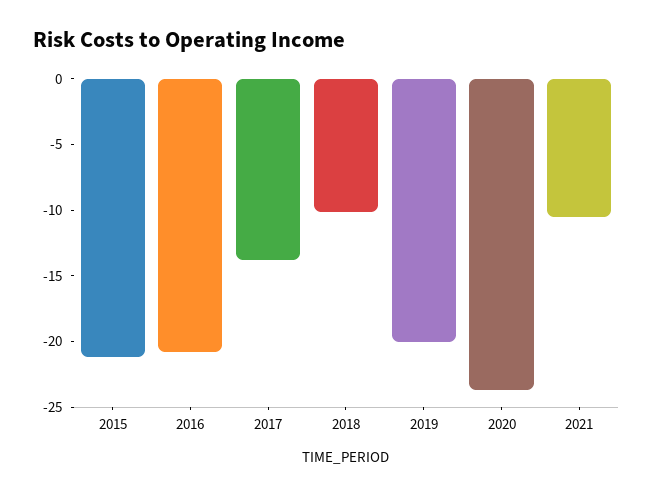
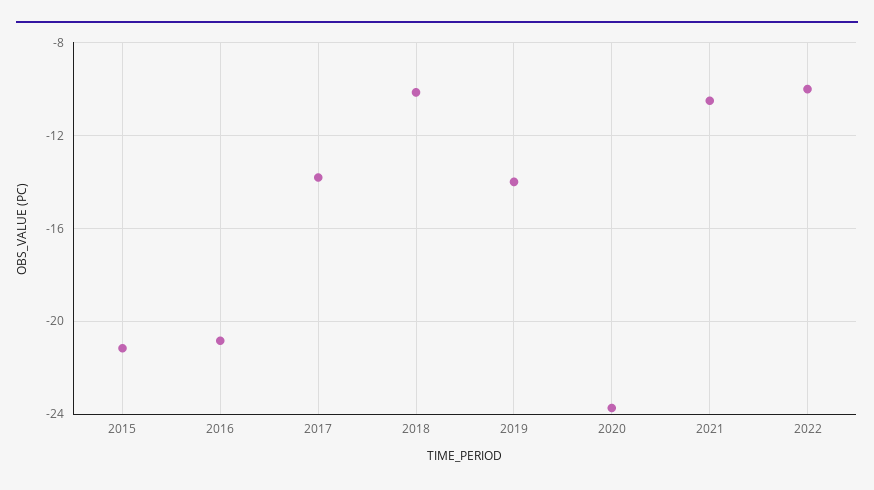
2019: -20 -> -14
2022: none -> -10

